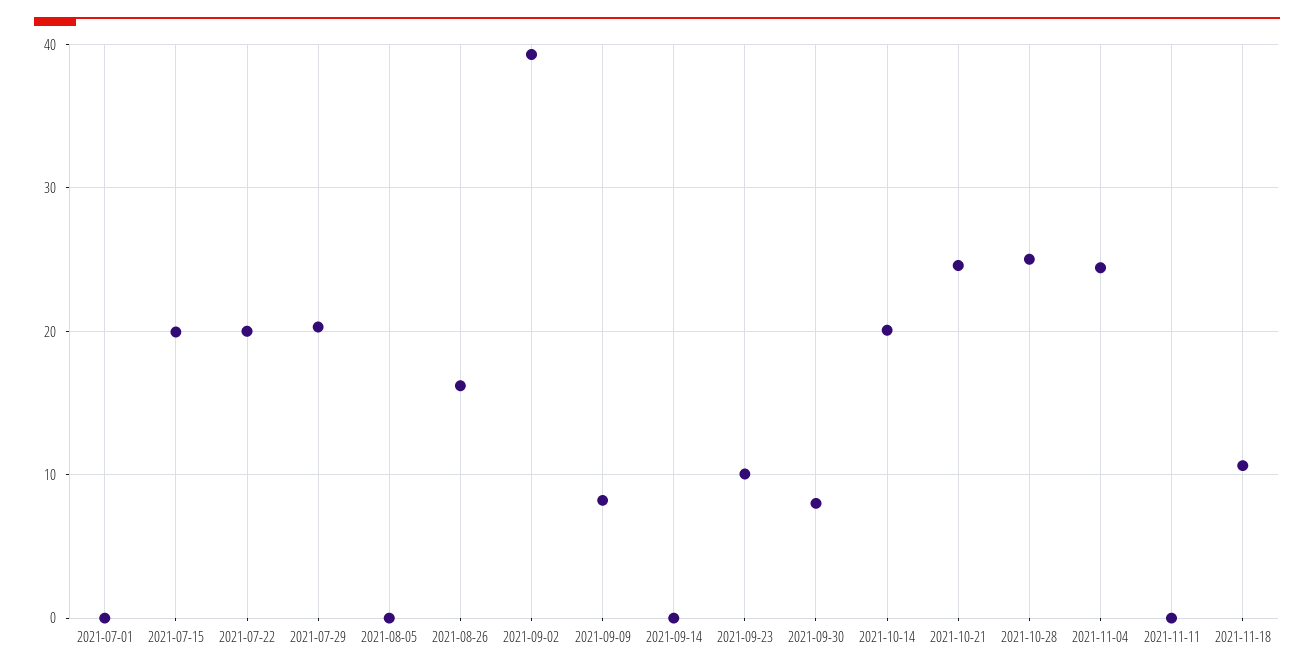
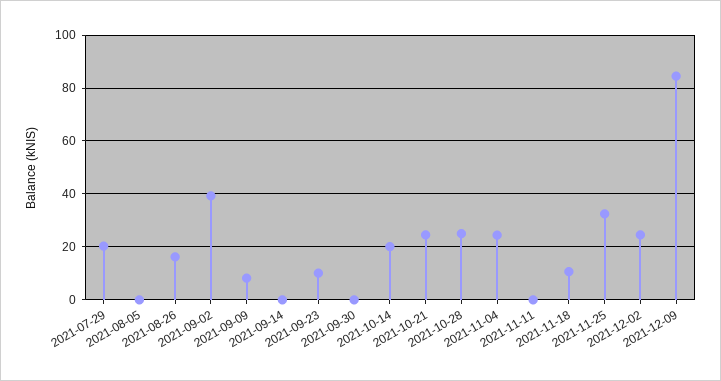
2021-07-01: 0 -> none
2021-07-15: 20 -> none
2021-07-22: 20 -> none
2021-09-30: 8 -> 0
2021-11-25: none -> 32.5
2021-12-02: none -> 25
2021-12-09: none -> 85

